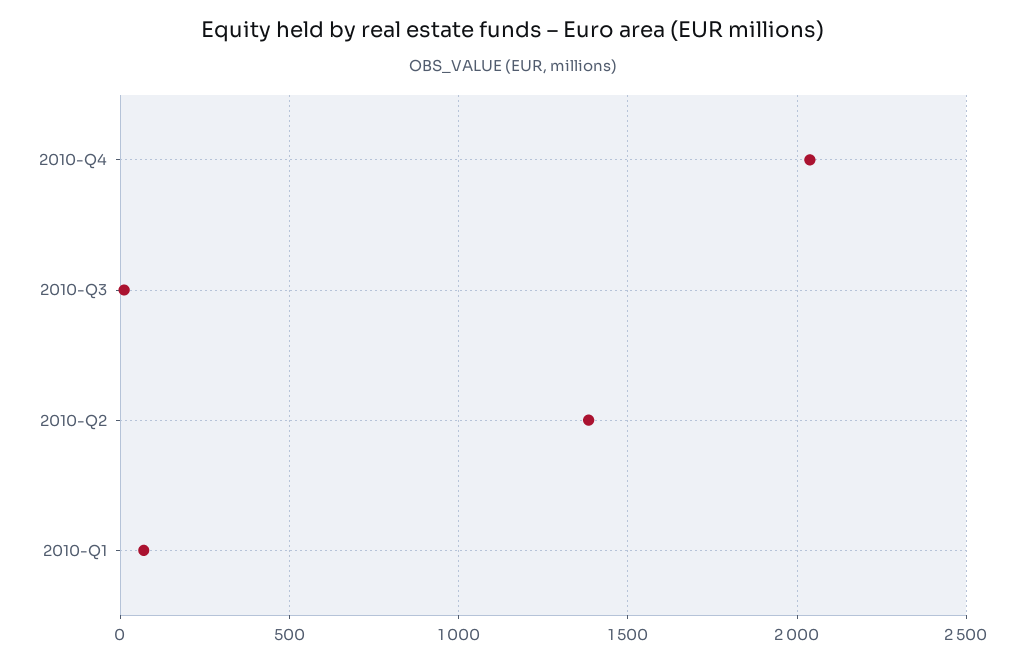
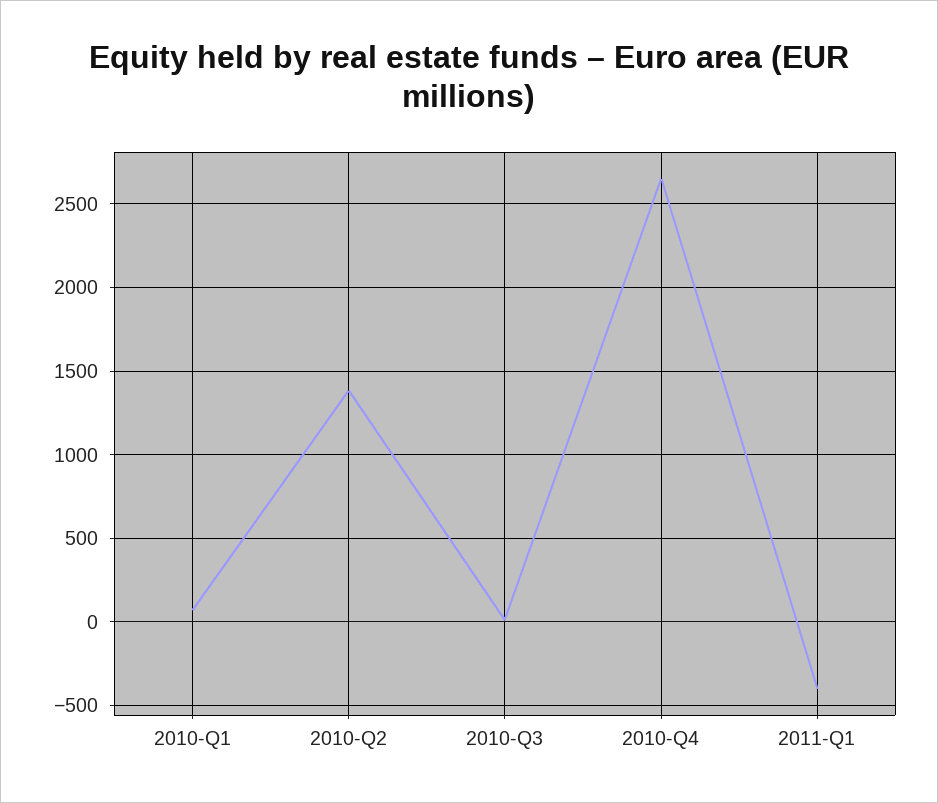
2010-Q4: 2050 -> 2650
2011-Q1: none -> -400

